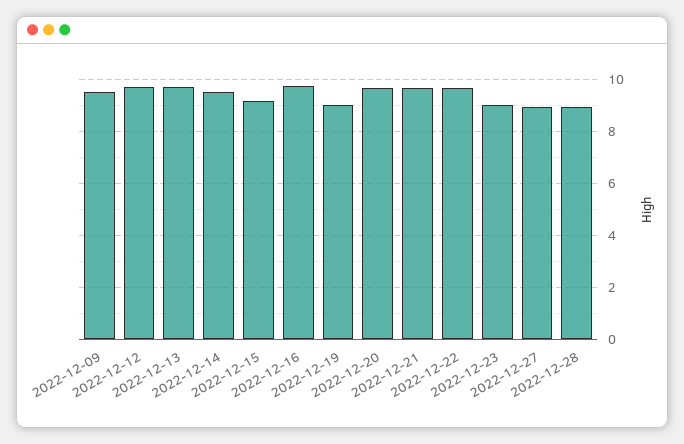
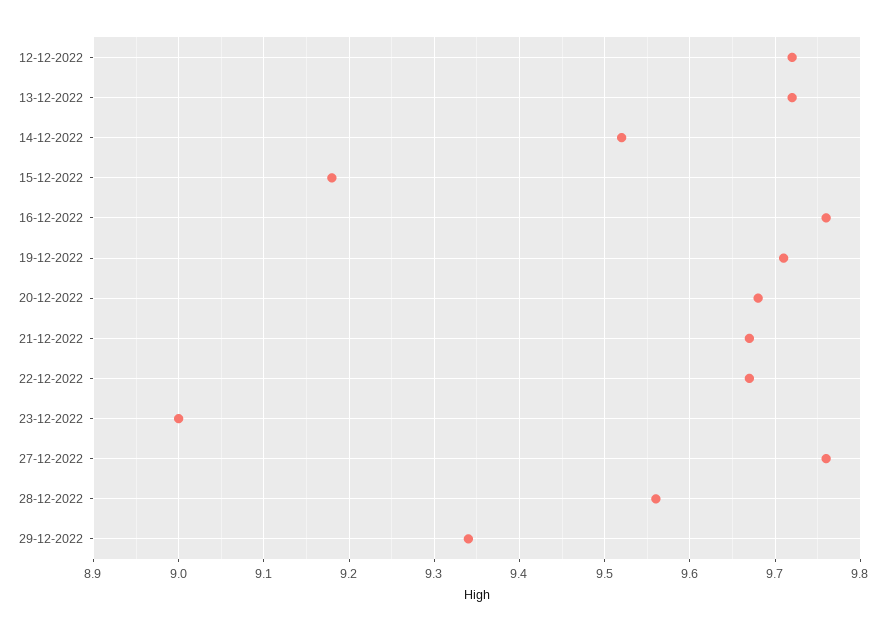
2022-12-09: 9.5 -> none
2022-12-19: 9 -> 9.71
2022-12-27: 9 -> 9.76
2022-12-28: 9 -> 9.56
29-12-2022: none -> 9.34

